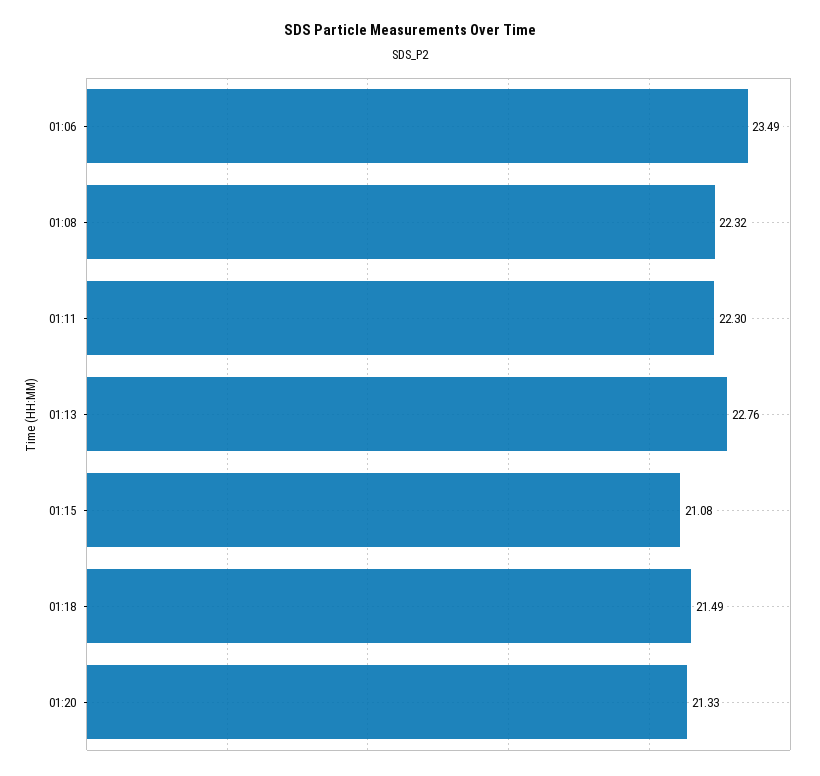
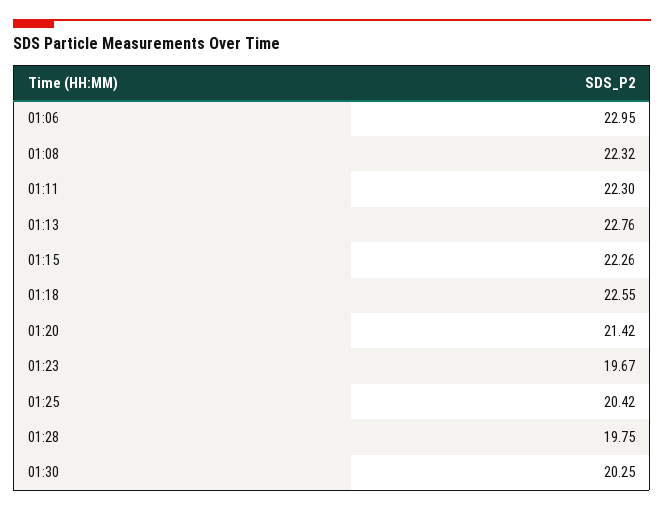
01:06: 23.49 -> 22.95
01:15: 21.08 -> 22.26
01:18: 21.49 -> 22.55
01:20: 21.33 -> 21.42
01:23: none -> 19.67
01:25: none -> 20.42
01:28: none -> 19.75
01:30: none -> 20.25

